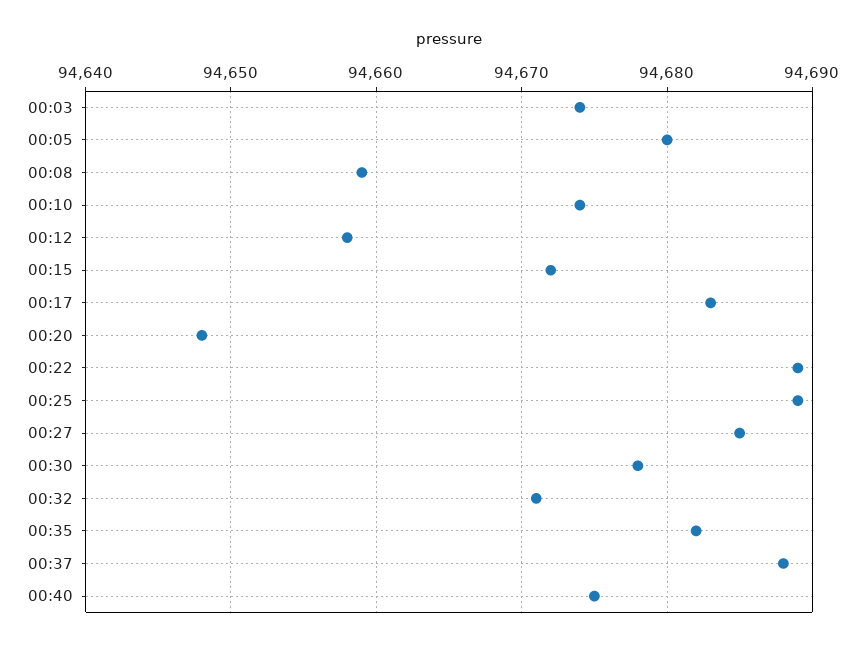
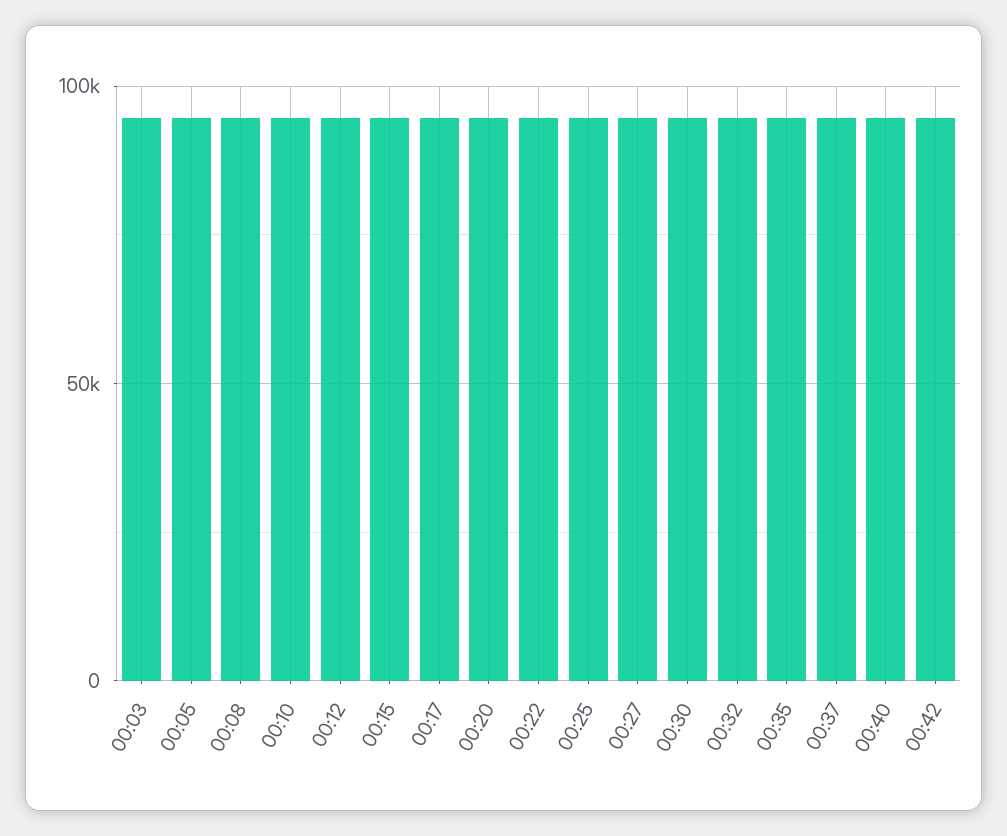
00:42: none -> 95000

